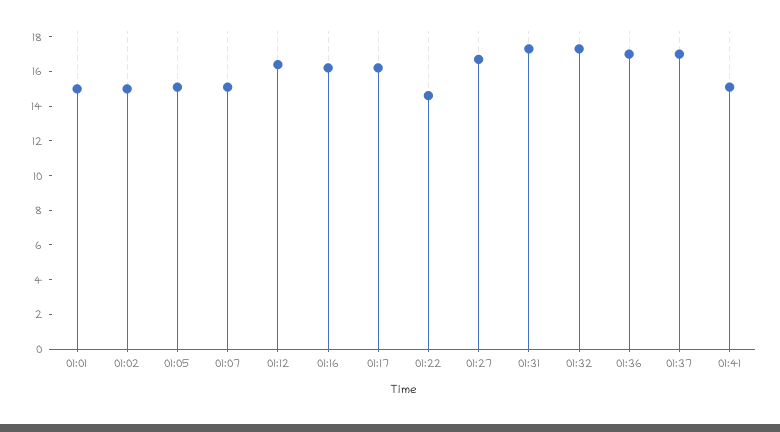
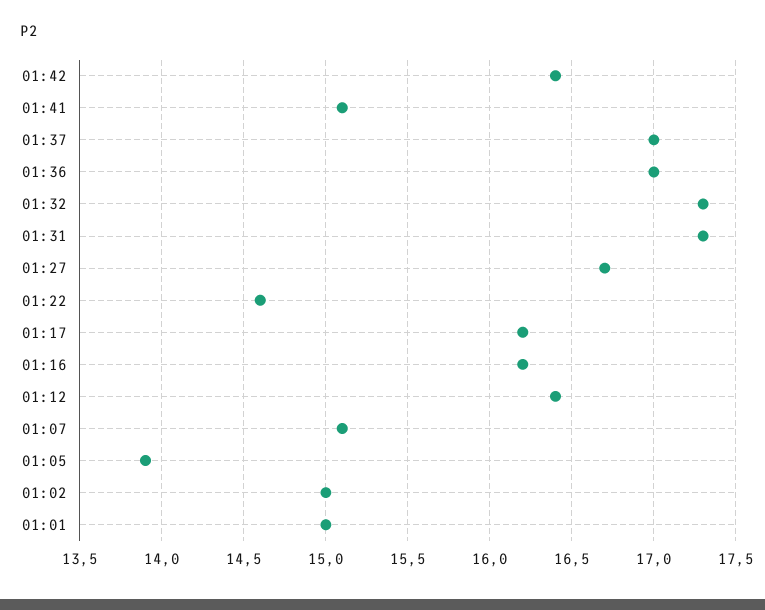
01:05: 15 -> 13.9
01:42: none -> 16.4

